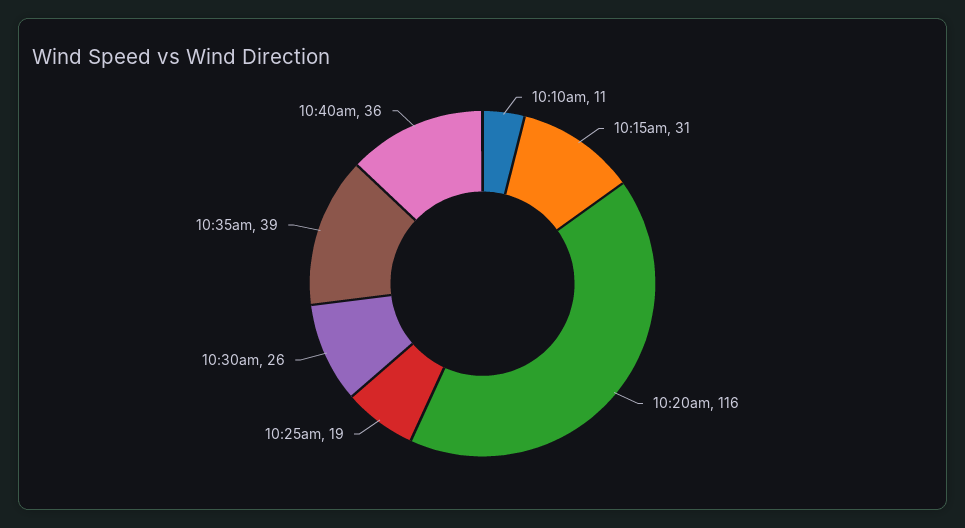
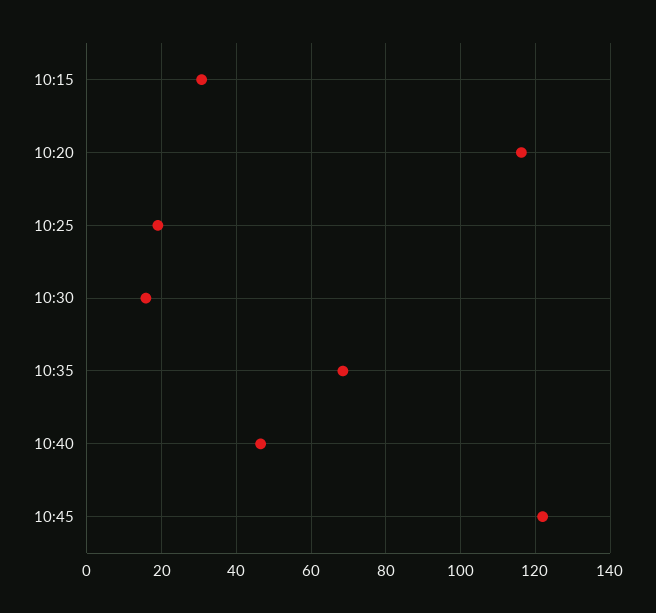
10:10am: 11 -> none
10:30am: 26 -> 16
10:35am: 39 -> 68
10:40am: 36 -> 46
10:45: none -> 122

